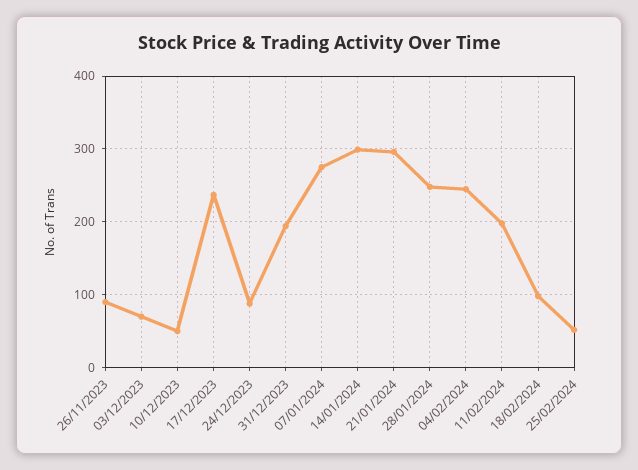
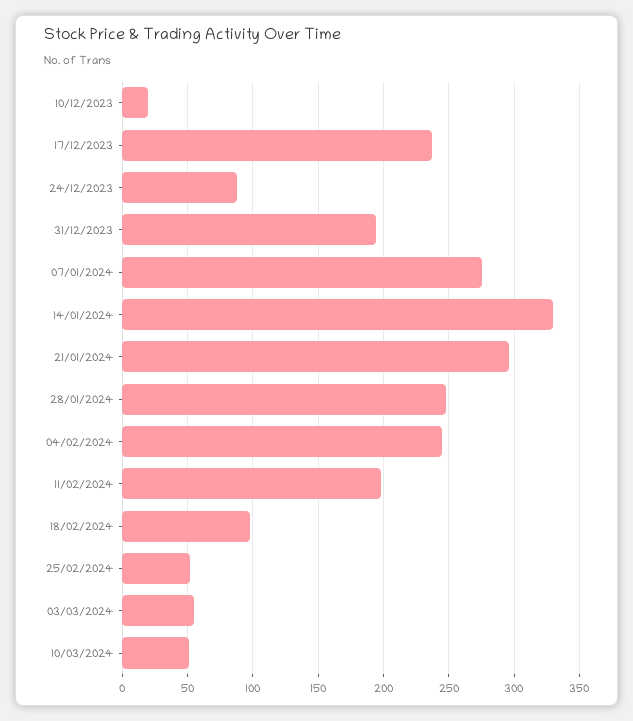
26/11/2023: 90 -> none
03/12/2023: 70 -> none
10/12/2023: 50 -> 20
14/01/2024: 300 -> 330
03/03/2024: none -> 55
10/03/2024: none -> 50

